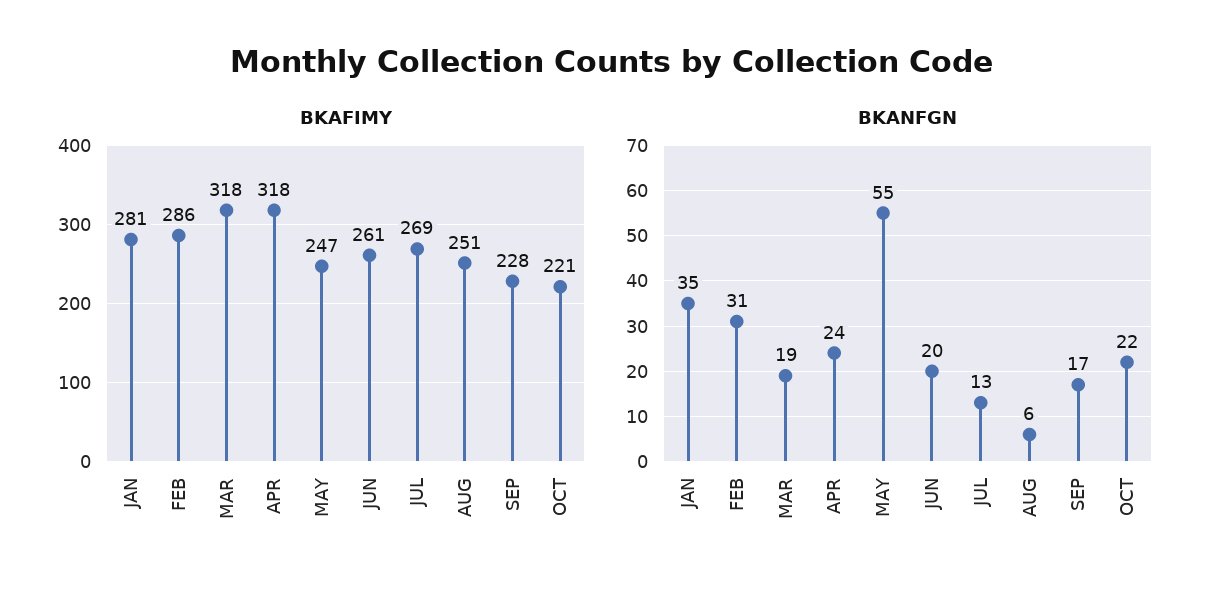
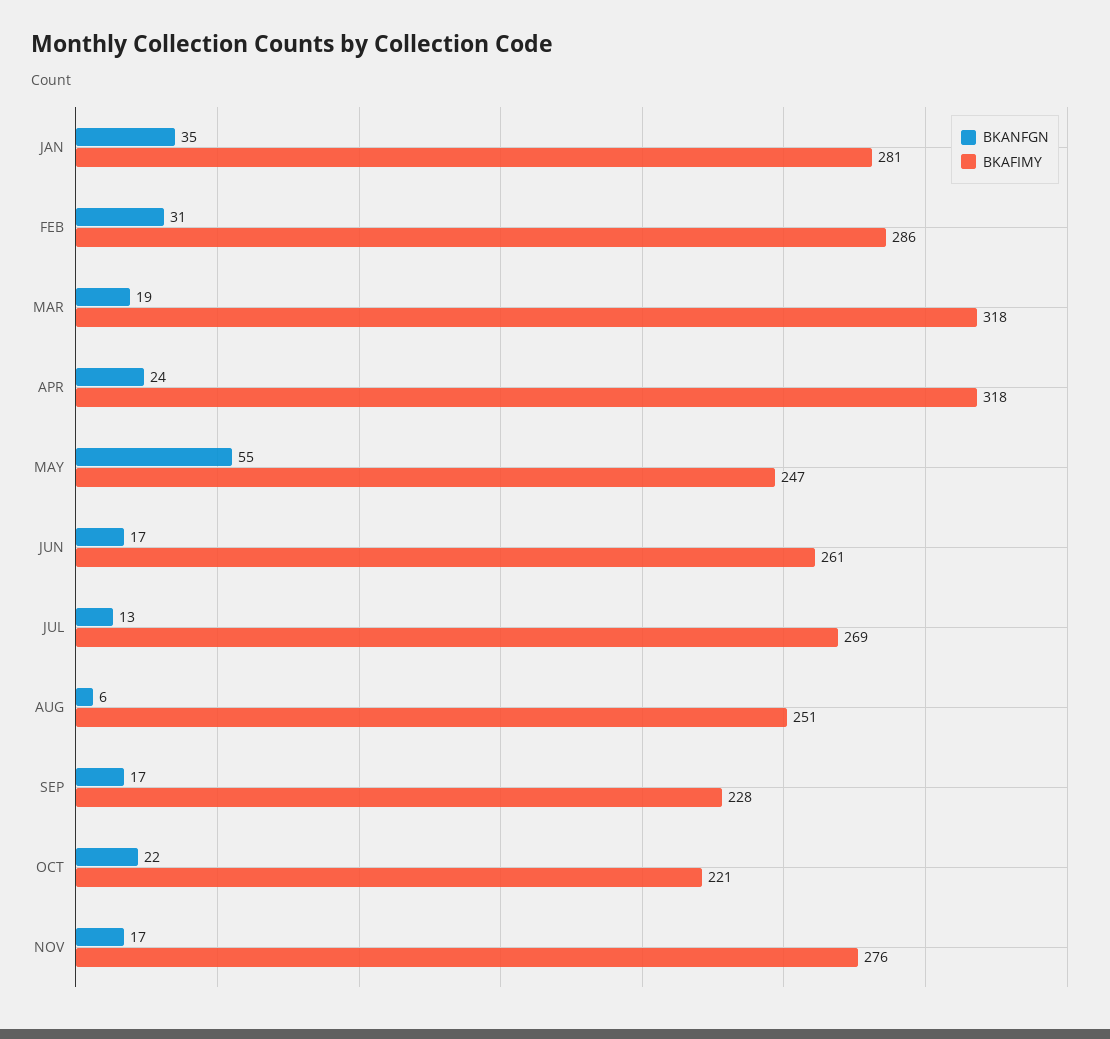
BKANFGN, JUN: 20 -> 17
BKANFGN, NOV: none -> 17
BKAFIMY, NOV: none -> 276

